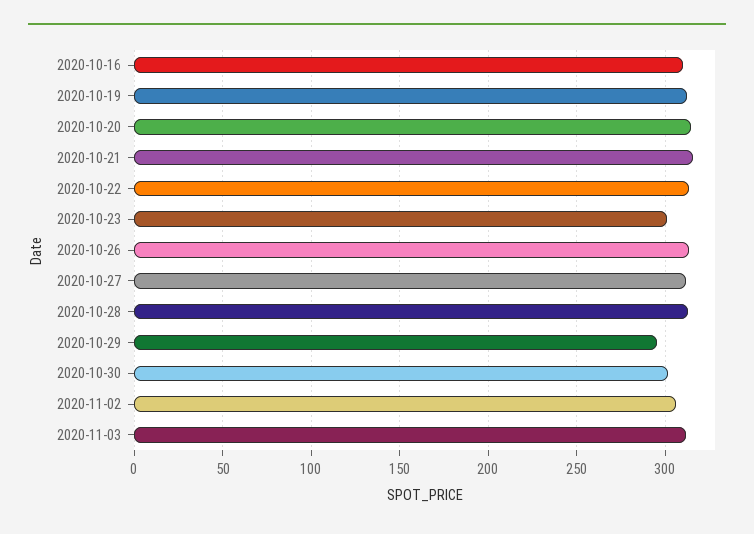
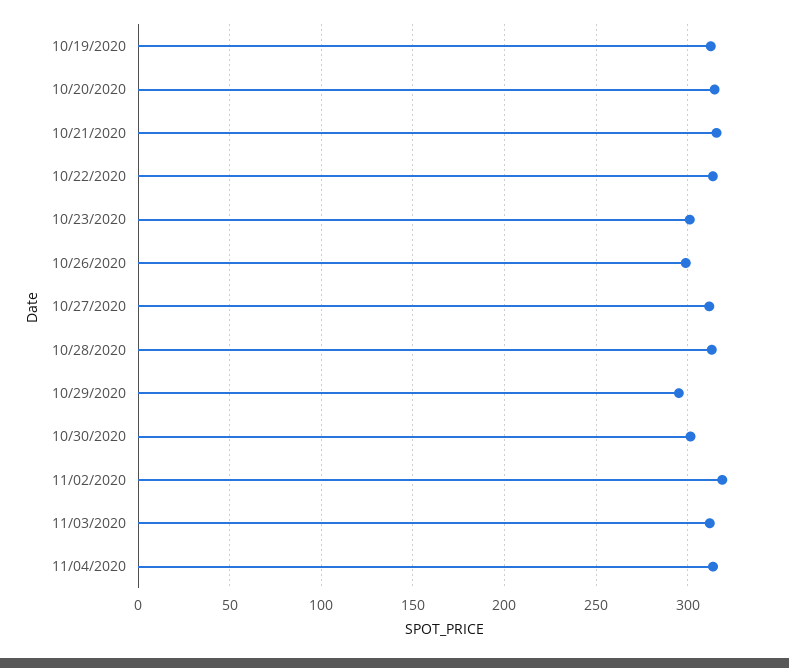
2020-10-16: 310 -> none
2020-10-26: 315 -> 300
2020-11-02: 305 -> 320
11/04/2020: none -> 315

